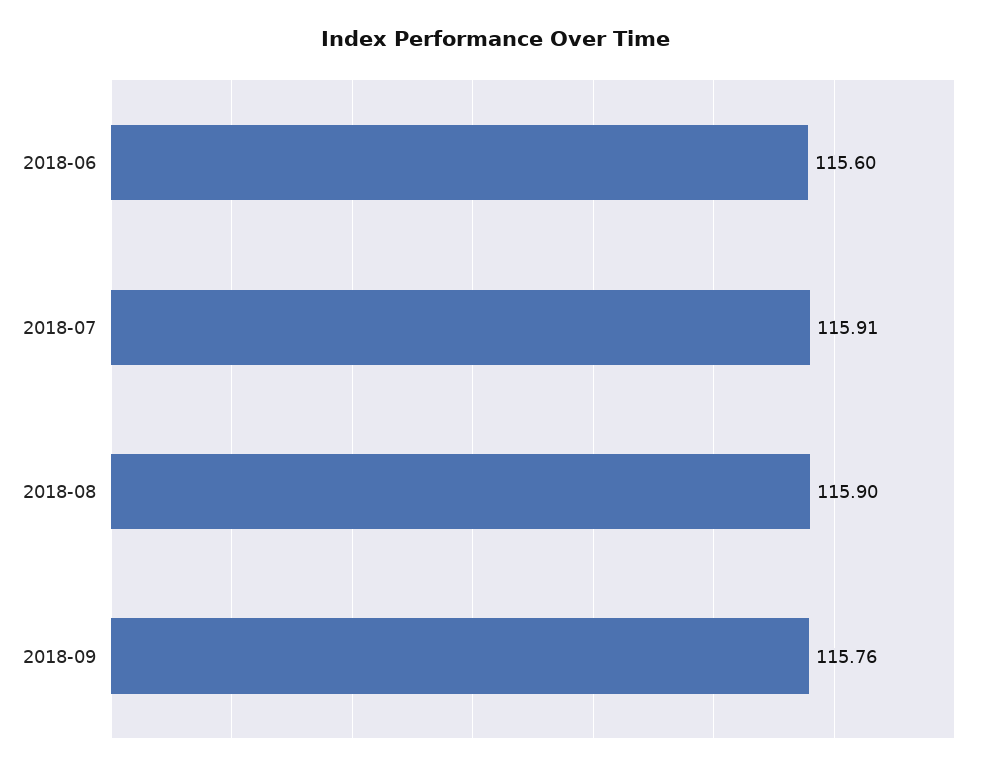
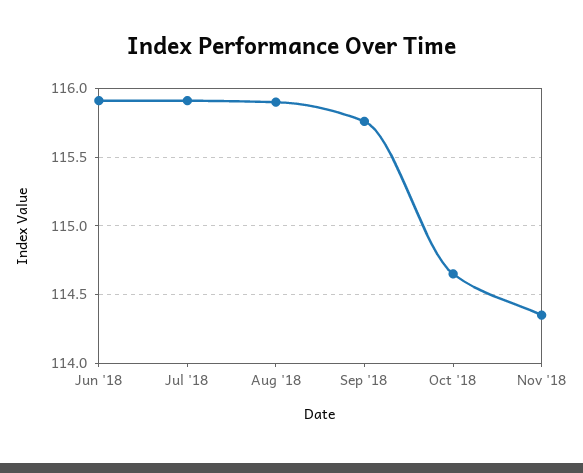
2018-06: 115.6 -> 115.9
Oct '18: none -> 114.65
Nov '18: none -> 114.35

